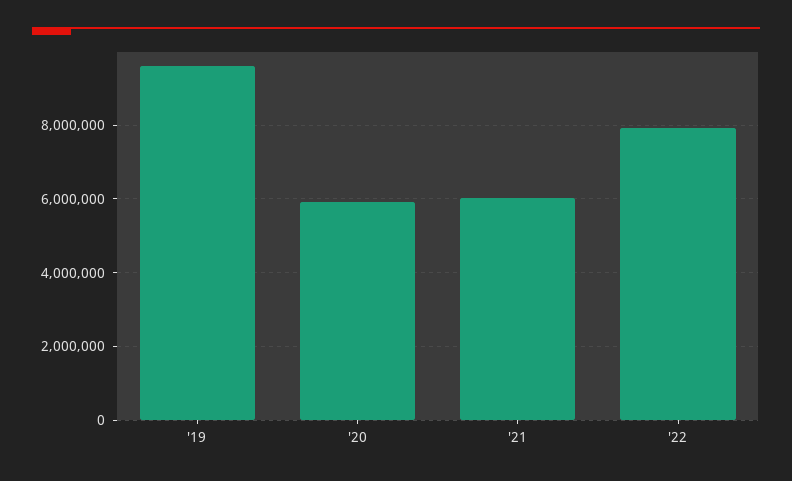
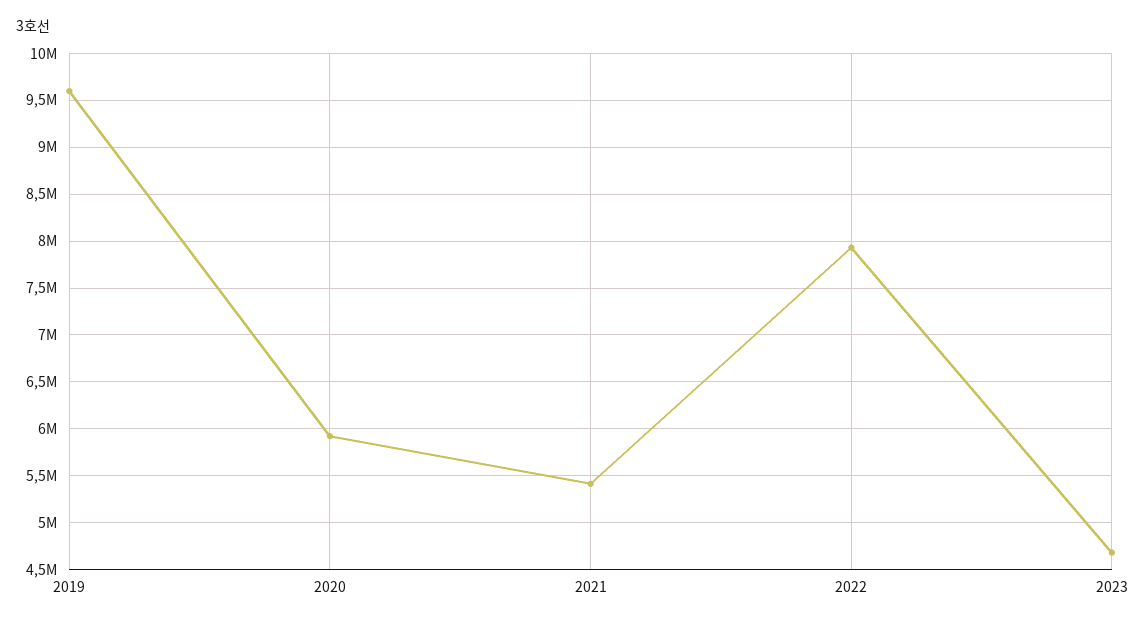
'21: 6000000 -> 5400000
2023: none -> 4700000

